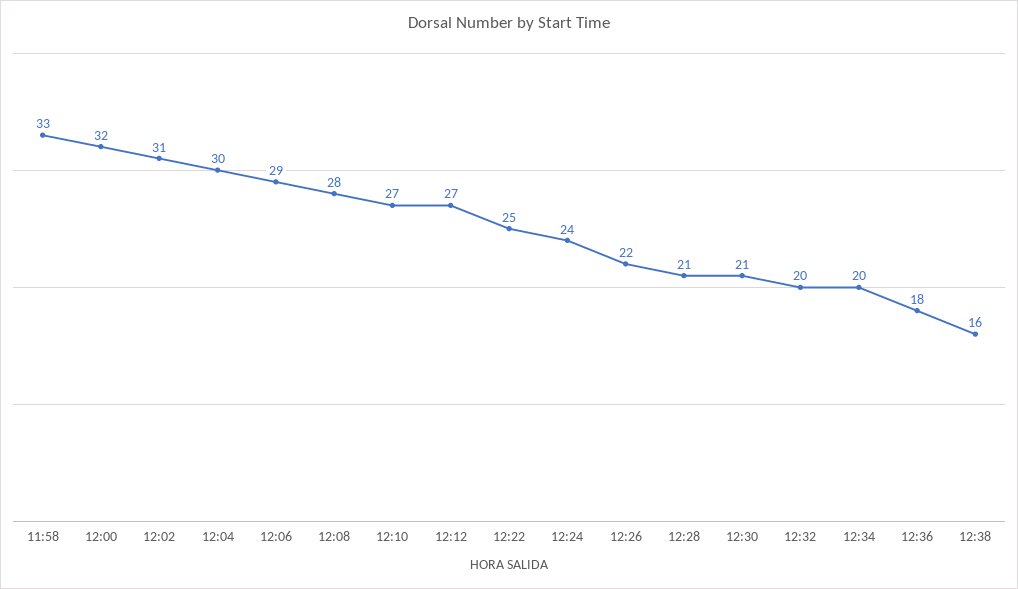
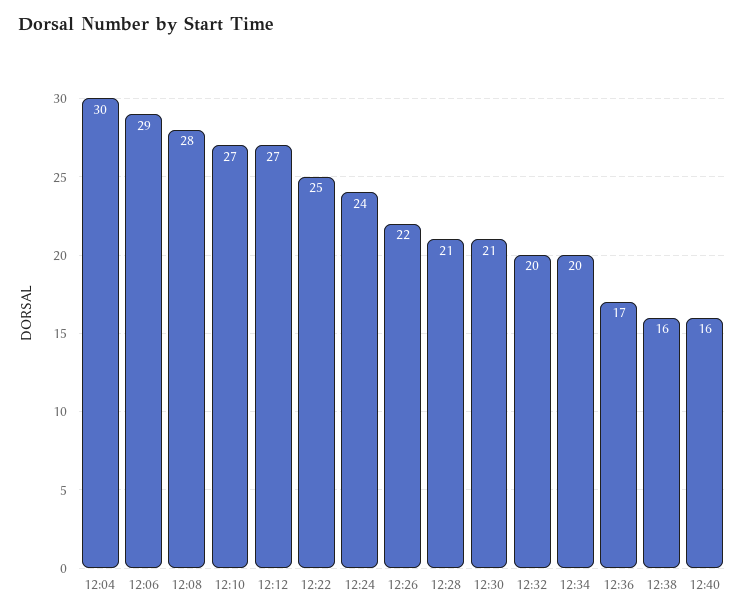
11:58: 33 -> none
12:00: 32 -> none
12:02: 31 -> none
12:36: 18 -> 17
12:40: none -> 16

